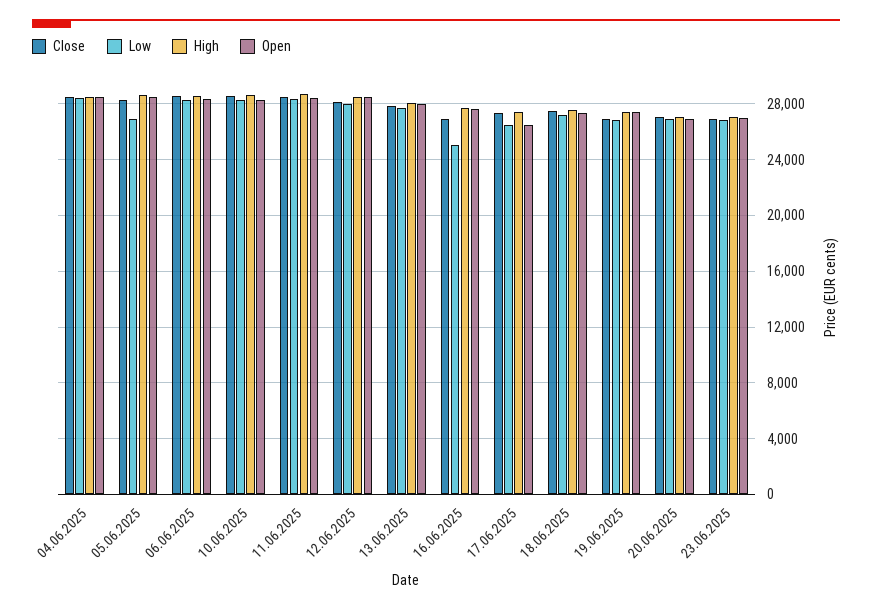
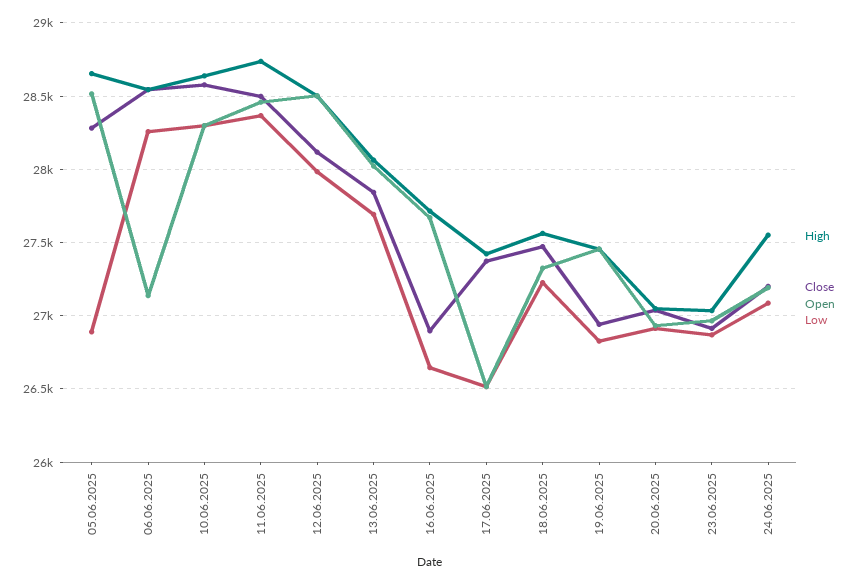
Close, 04.06.2025: 28500 -> none
Low, 04.06.2025: 28500 -> none
High, 04.06.2025: 28500 -> none
Open, 04.06.2025: 28500 -> none
Open, 06.06.2025: 28500 -> 27150
Low, 16.06.2025: 25000 -> 26650
High, 24.06.2025: none -> 27550
Close, 24.06.2025: none -> 27200
Open, 24.06.2025: none -> 27200
Low, 24.06.2025: none -> 27100

